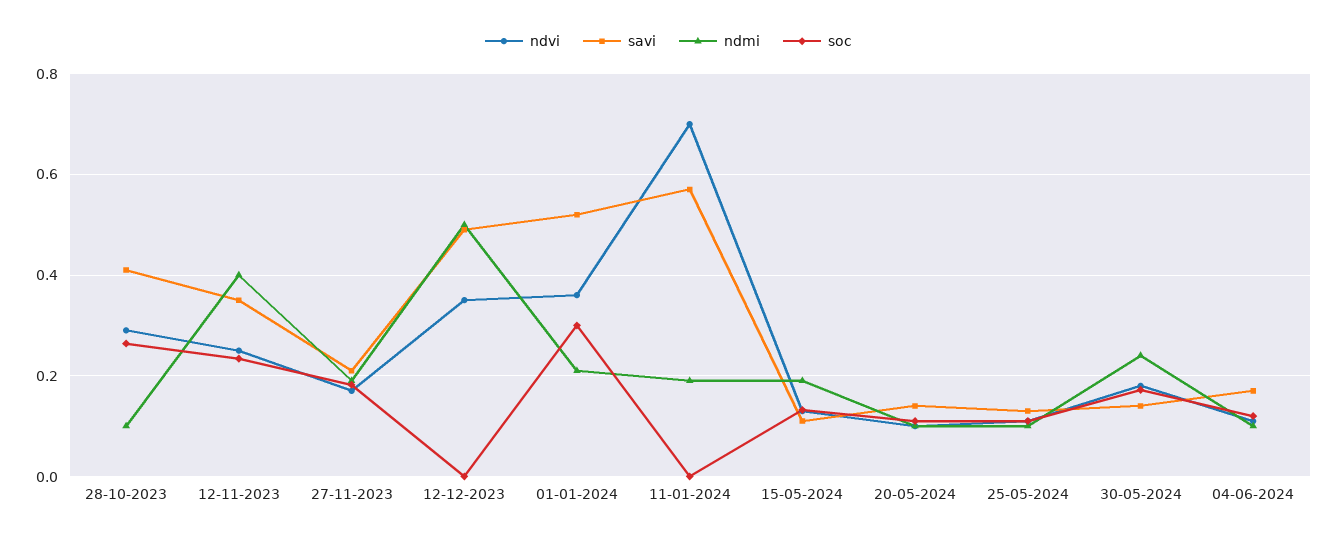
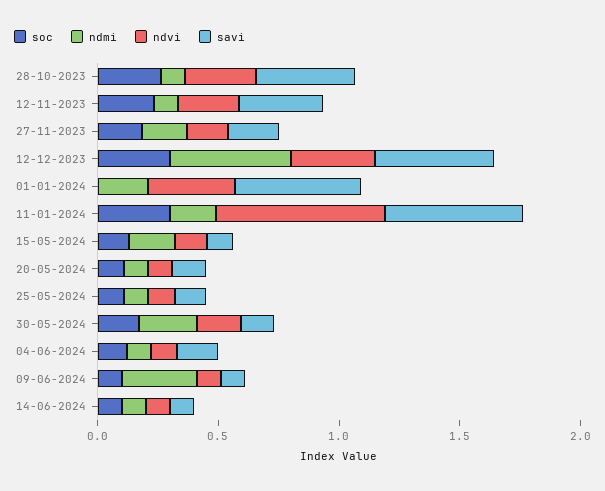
ndmi, 12-11-2023: 0.4 -> 0.1
soc, 12-12-2023: 0 -> 0.3
soc, 01-01-2024: 0.3 -> 0
soc, 11-01-2024: 0 -> 0.3
soc, 09-06-2024: none -> 0.1
ndmi, 09-06-2024: none -> 0.3
ndvi, 09-06-2024: none -> 0.1
savi, 09-06-2024: none -> 0.1
soc, 14-06-2024: none -> 0.1
ndmi, 14-06-2024: none -> 0.1
ndvi, 14-06-2024: none -> 0.1
savi, 14-06-2024: none -> 0.1

